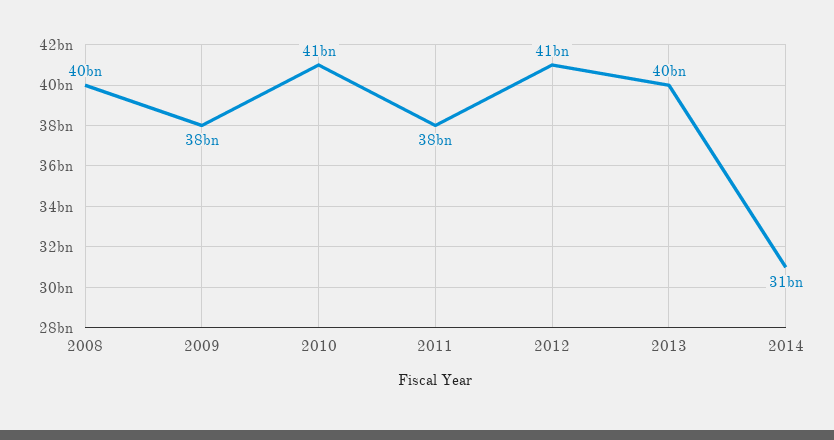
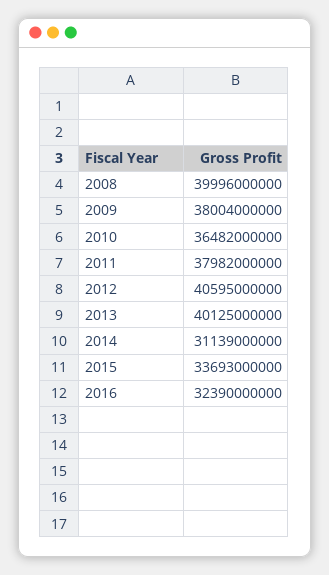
2010: 41000000000 -> 36482000000
2015: none -> 33693000000
2016: none -> 32390000000

